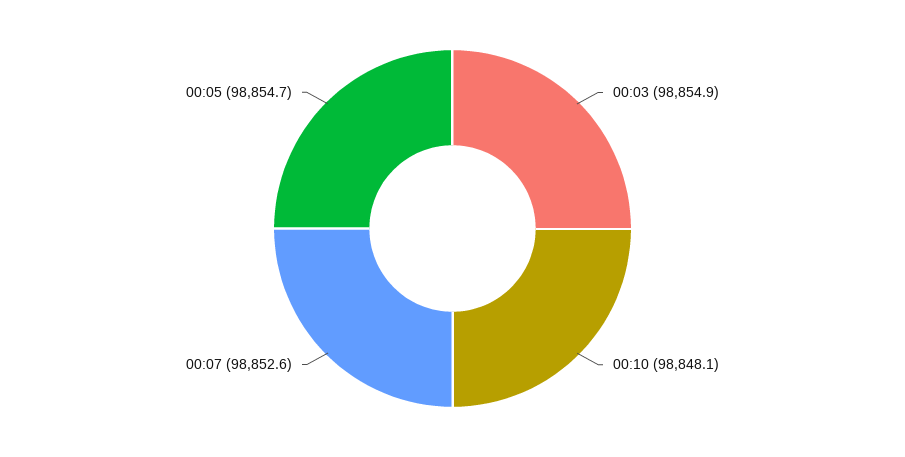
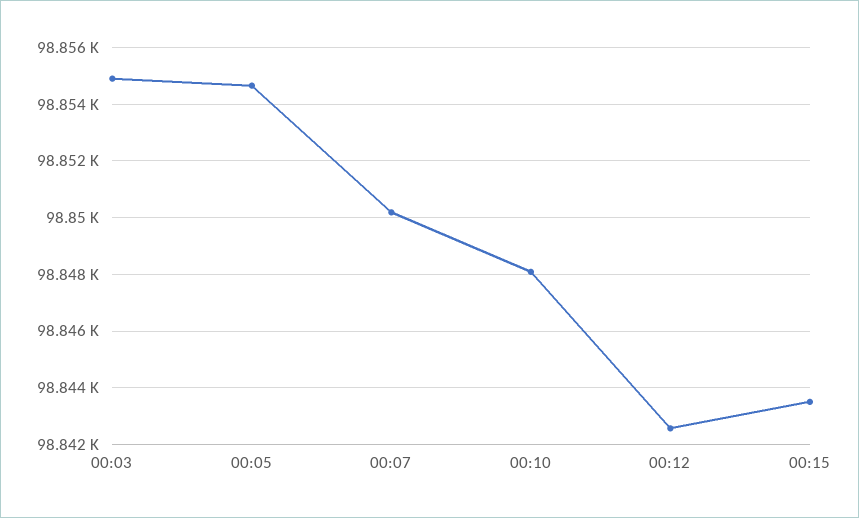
00:07: 98852.6 -> 98850.25
00:12: none -> 98842.5
00:15: none -> 98843.5

